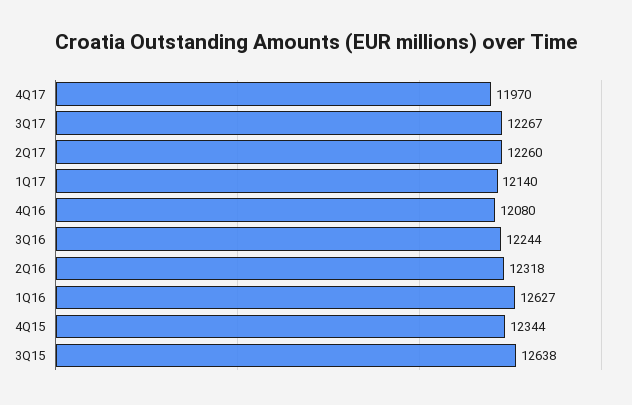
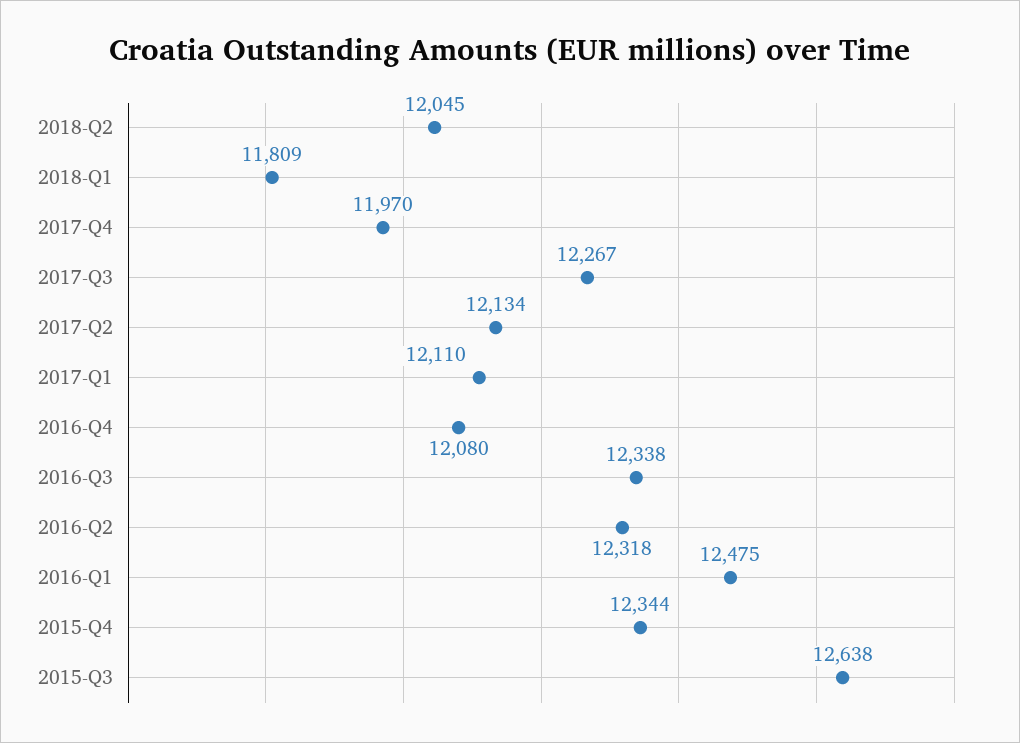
2Q17: 12260 -> 12134
1Q17: 12140 -> 12110
3Q16: 12244 -> 12338
1Q16: 12627 -> 12475
2018-Q2: none -> 12045
2018-Q1: none -> 11809

